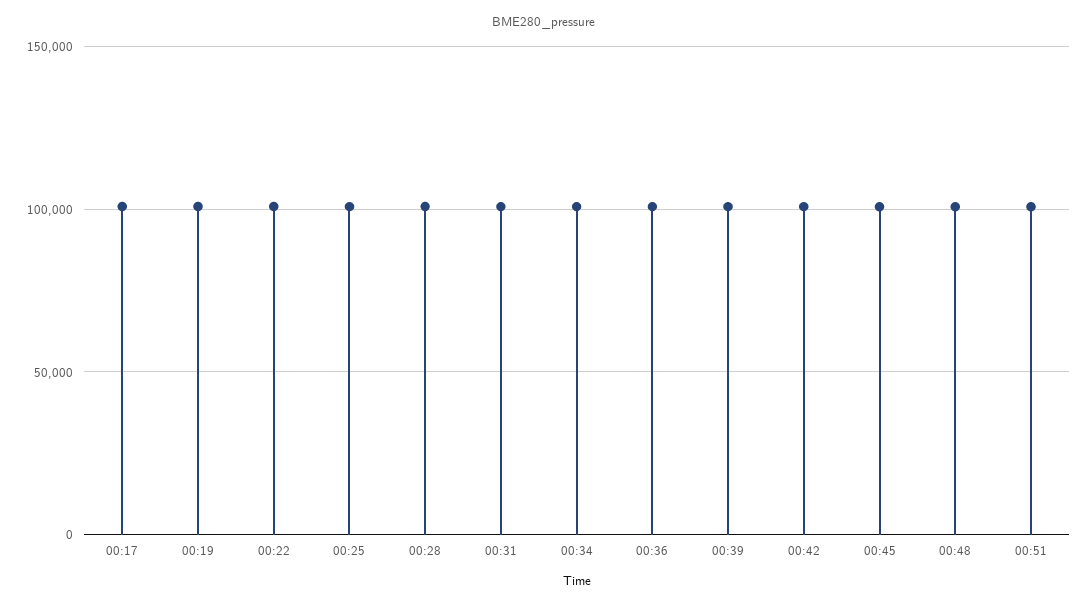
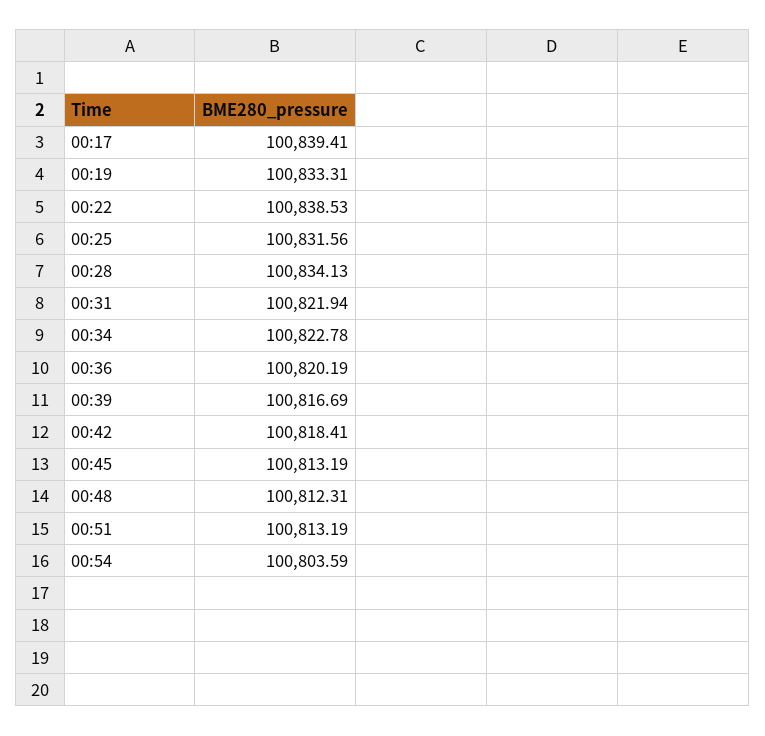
00:54: none -> 100803.59

